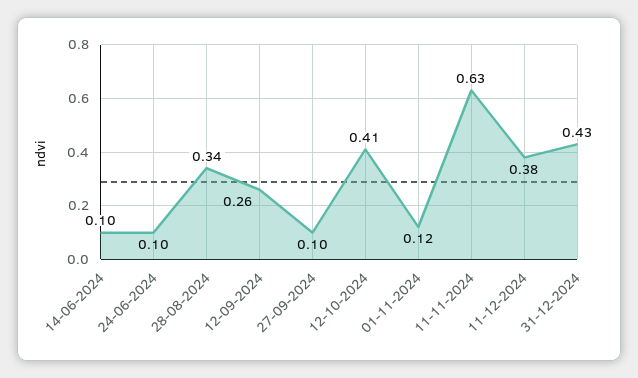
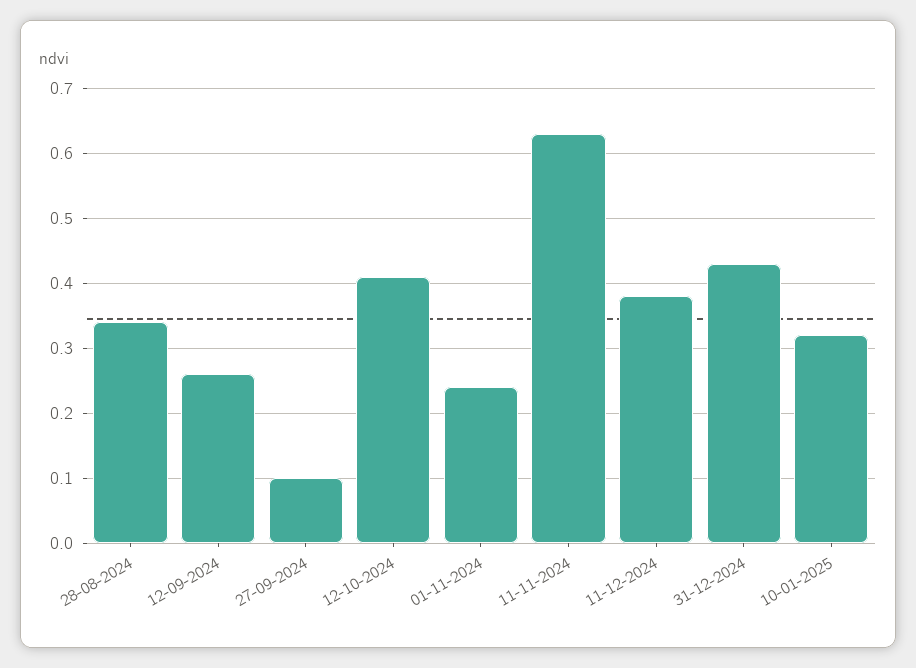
14-06-2024: 0.1 -> none
24-06-2024: 0.1 -> none
01-11-2024: 0.12 -> 0.24
10-01-2025: none -> 0.32

